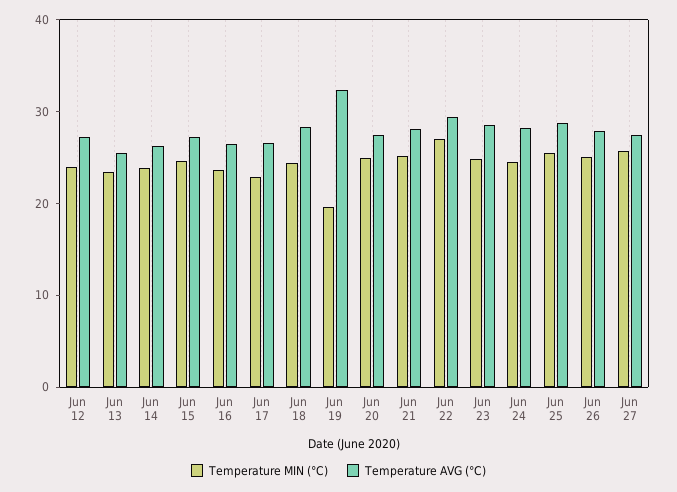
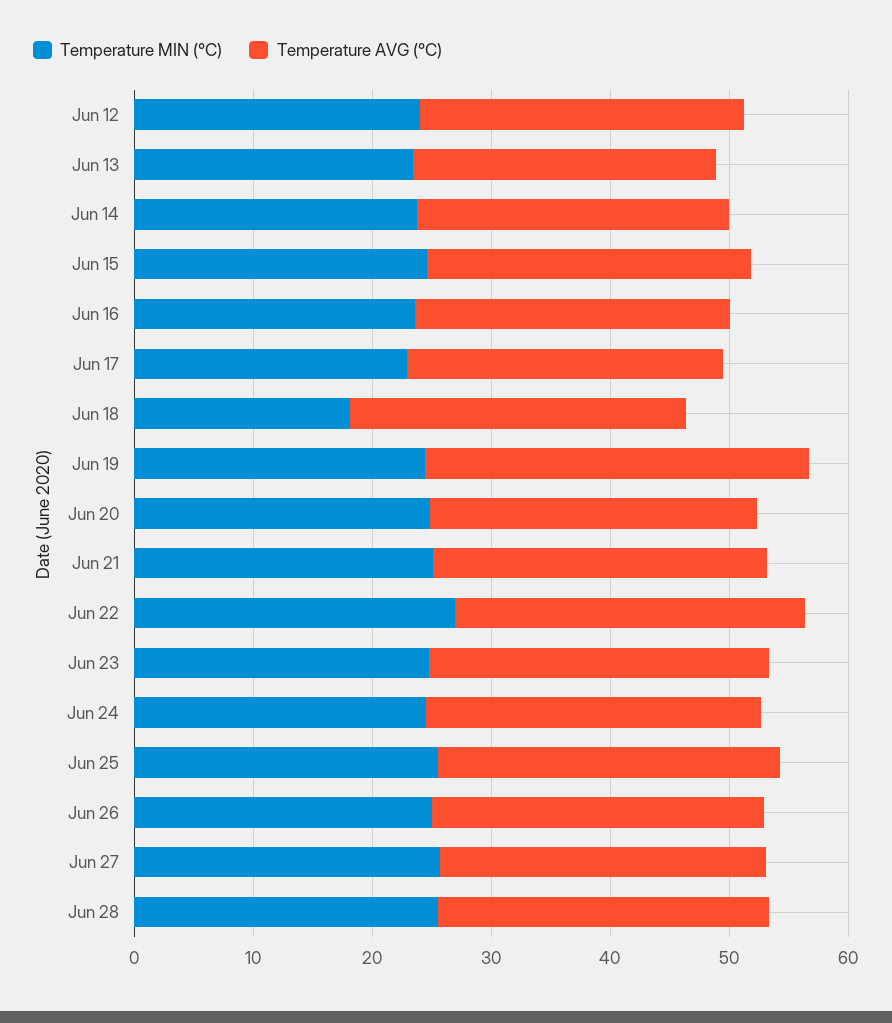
Temperature MIN (°C), Jun 18: 24 -> 18
Temperature MIN (°C), Jun 19: 20 -> 24
Temperature MIN (°C), Jun 28: none -> 26
Temperature AVG (°C), Jun 28: none -> 28

